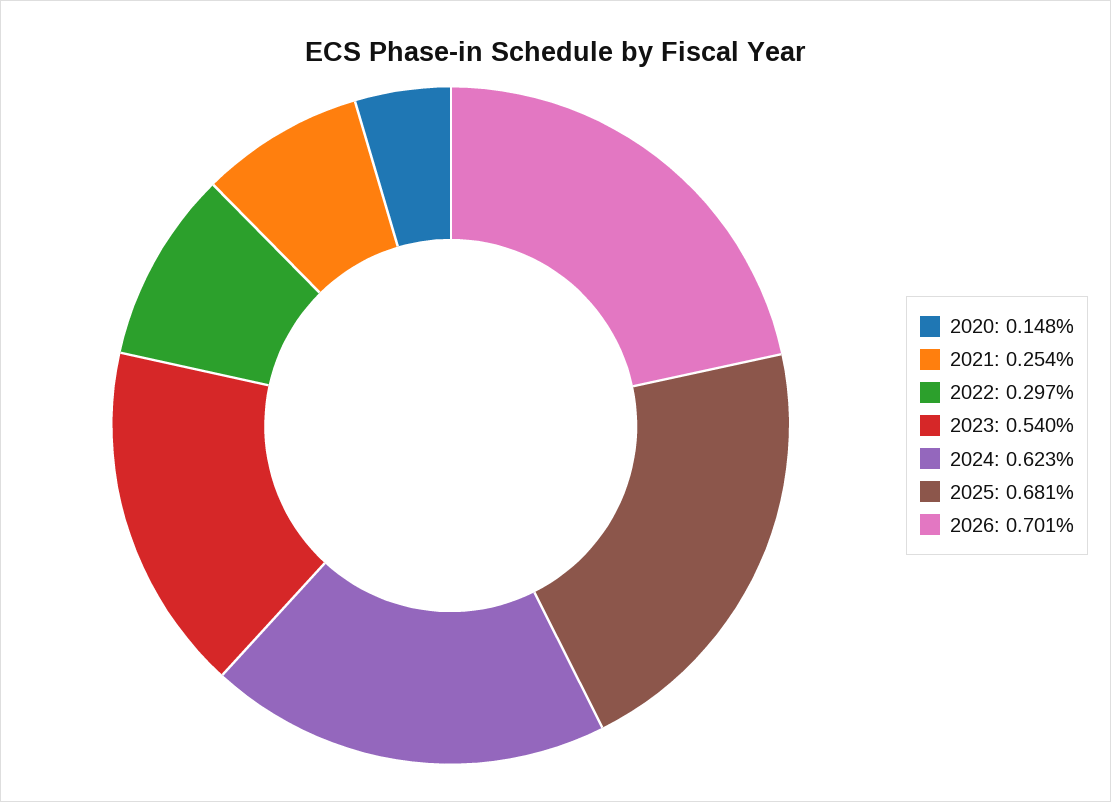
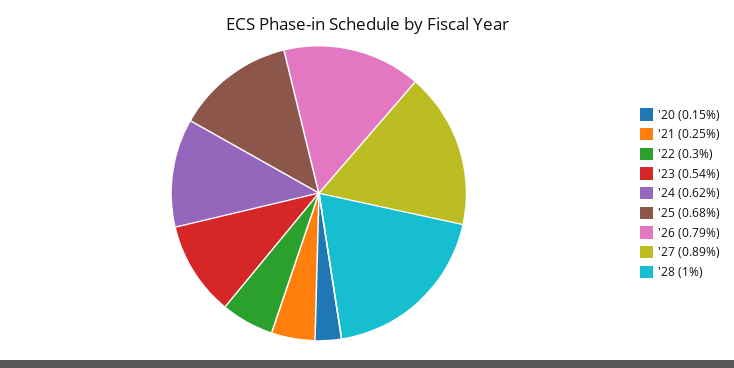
2026: 0.701 -> 0.79
'27: none -> 0.89
'28: none -> 1

